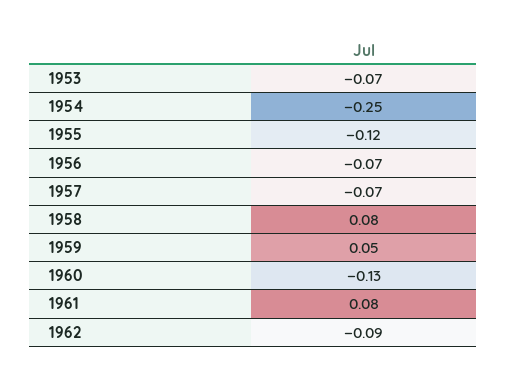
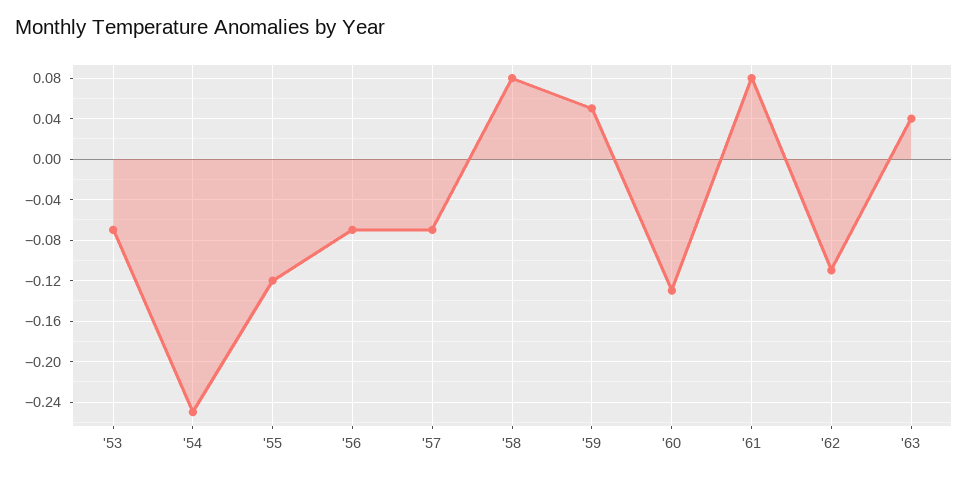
1962: -0.09 -> -0.11
'63: none -> 0.04

